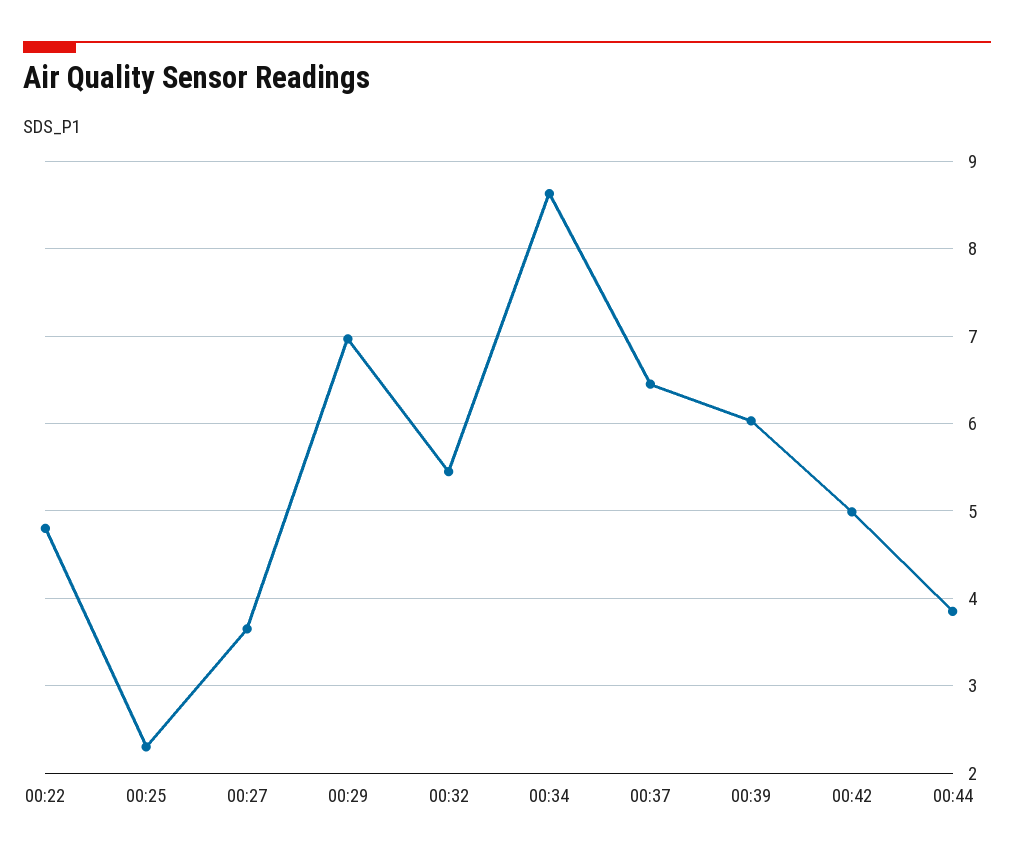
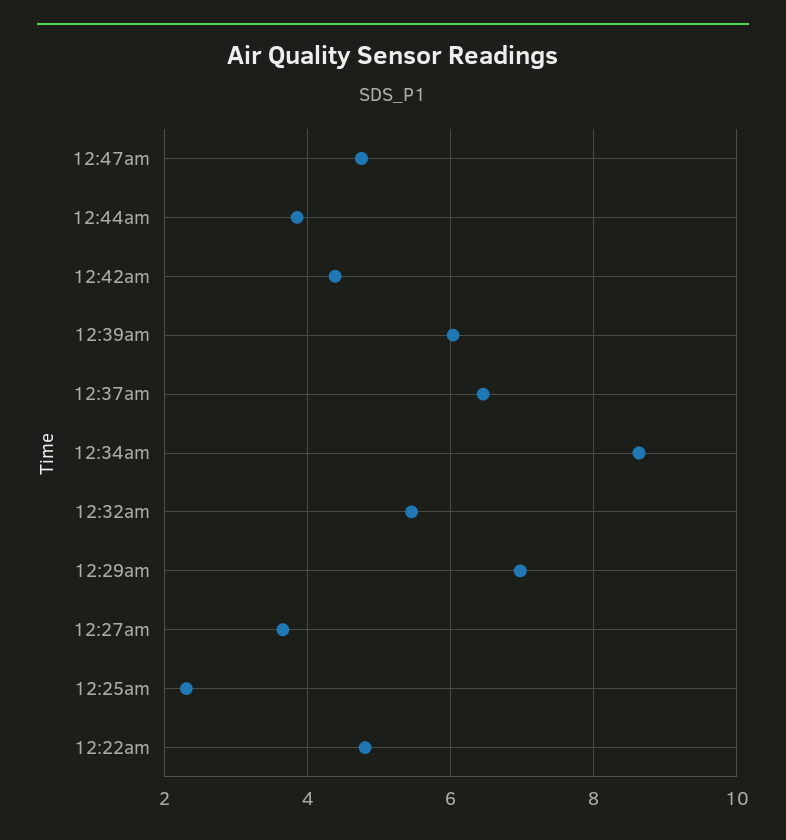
00:42: 5 -> 4.4
12:47am: none -> 4.8

